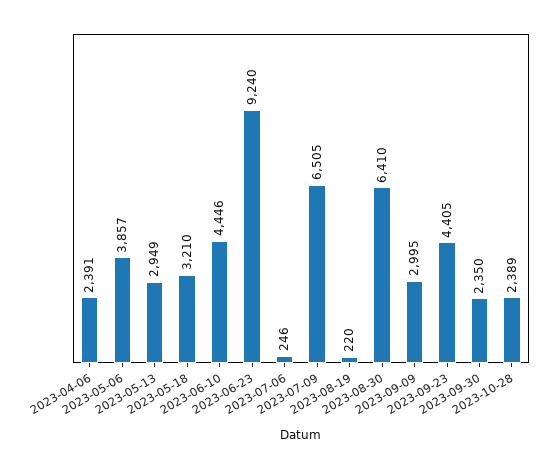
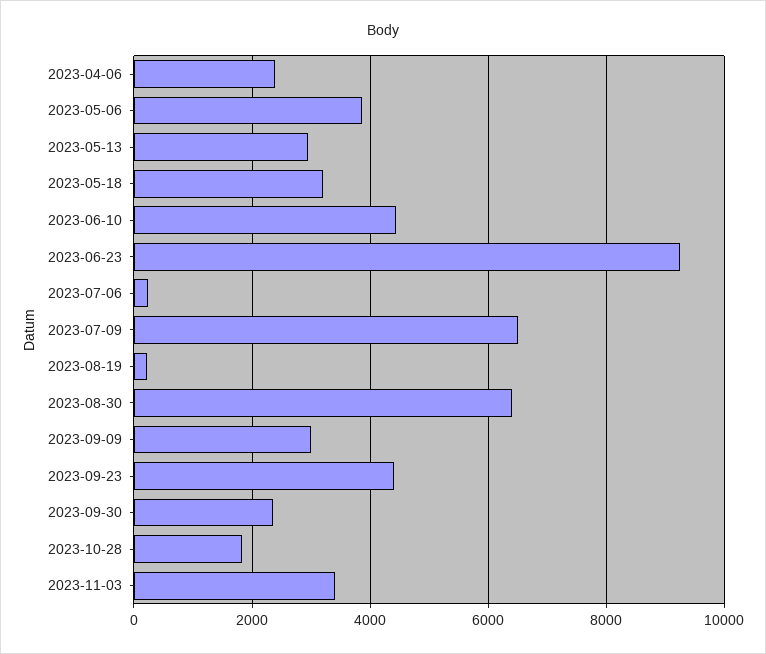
2023-10-28: 2389 -> 1800
2023-11-03: none -> 3400

